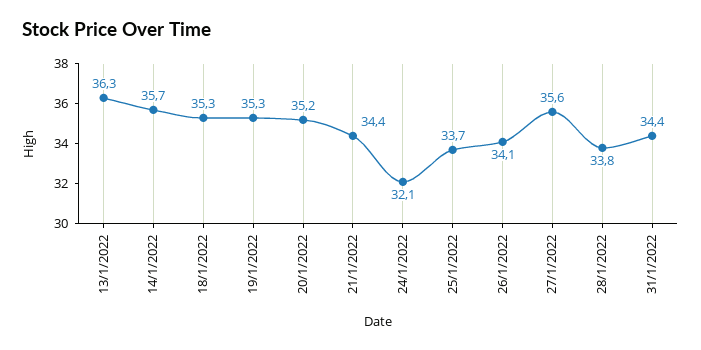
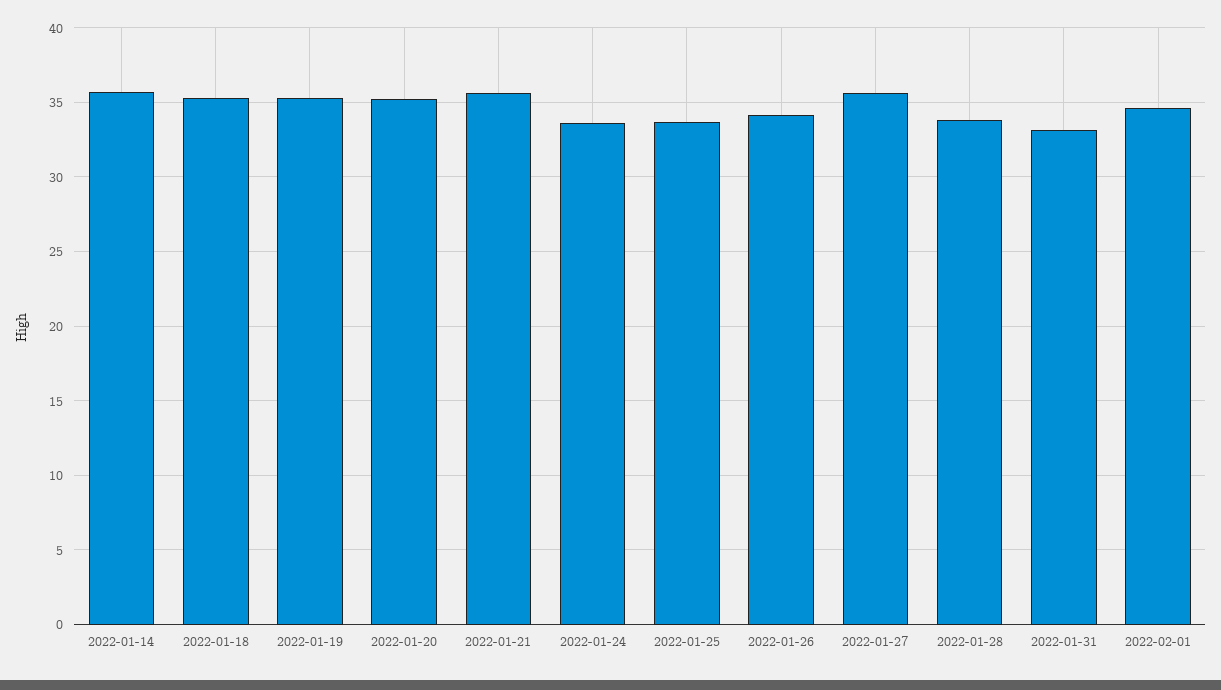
13/1/2022: 36.3 -> none
21/1/2022: 34.4 -> 35.5
24/1/2022: 32.1 -> 33.5
31/1/2022: 34.4 -> 33
2022-02-01: none -> 34.5

